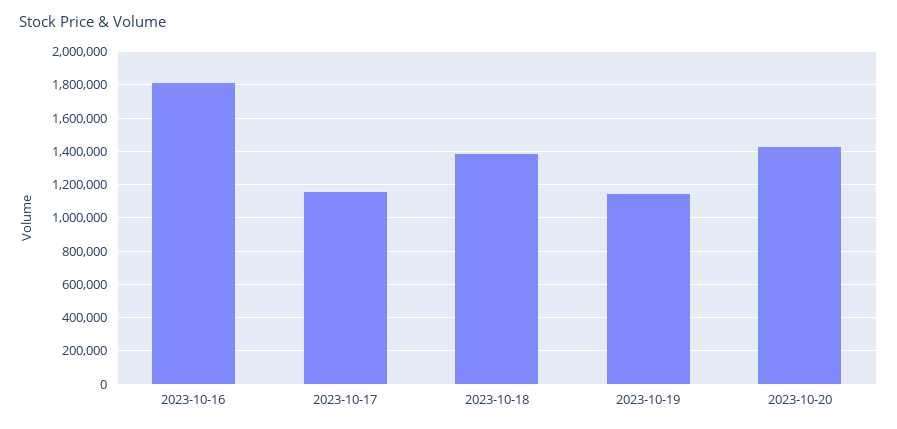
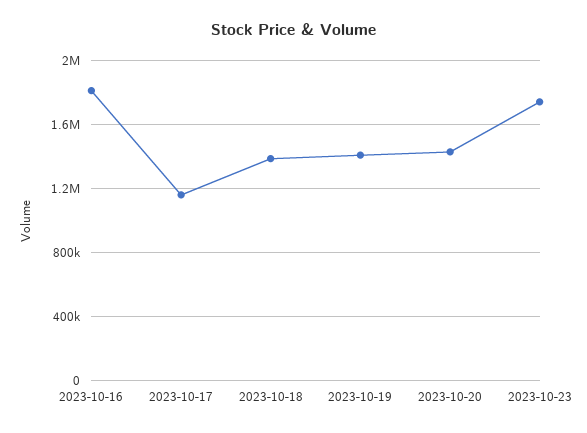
2023-10-19: 1150000 -> 1400000
2023-10-23: none -> 1750000

